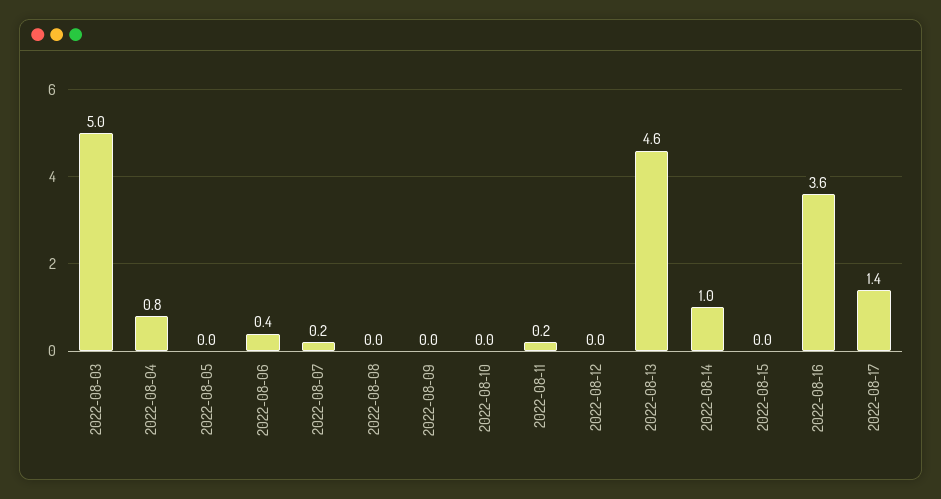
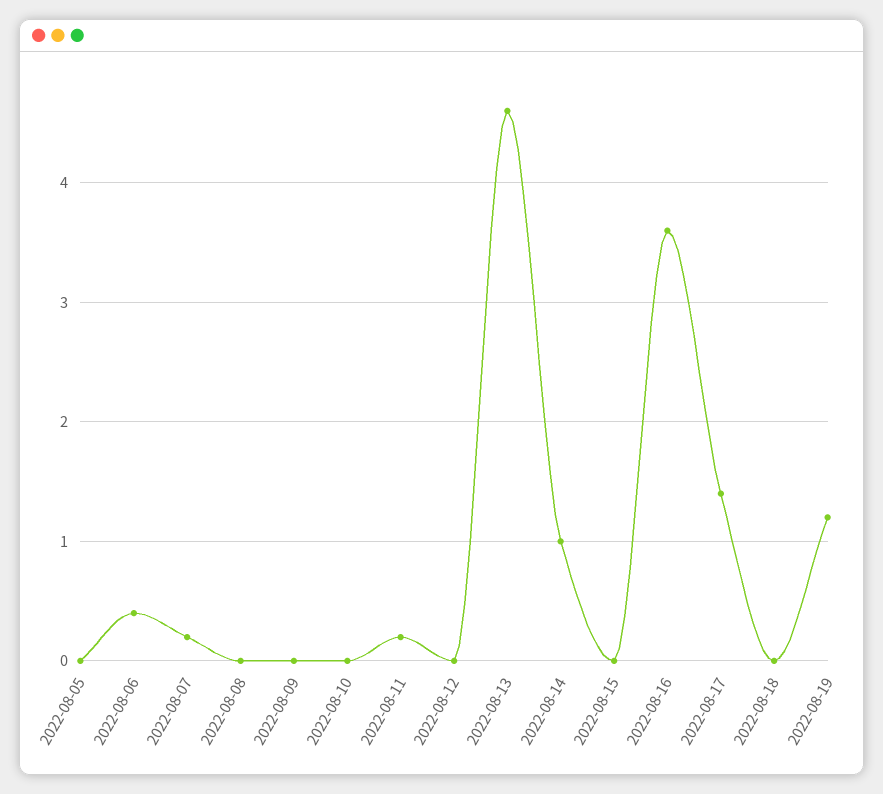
2022-08-03: 5 -> none
2022-08-04: 0.8 -> none
2022-08-18: none -> 0
2022-08-19: none -> 1.2

